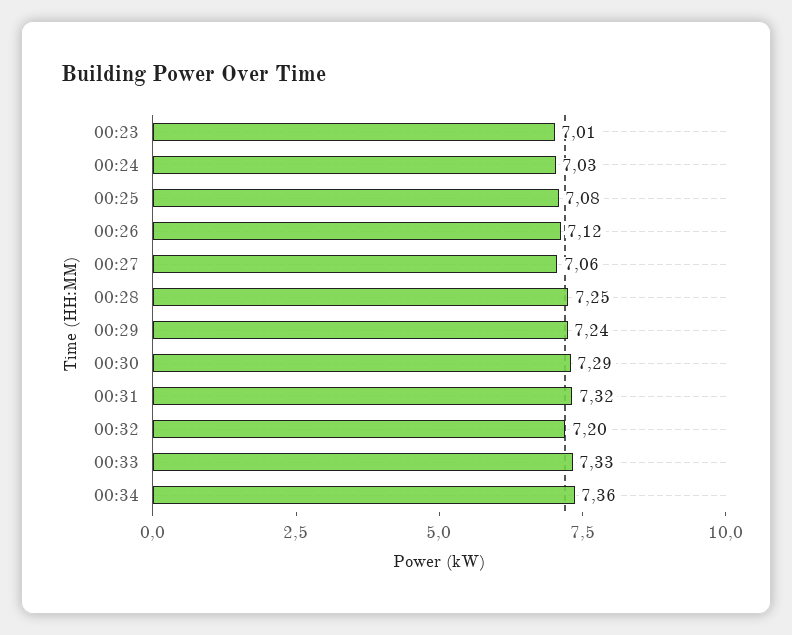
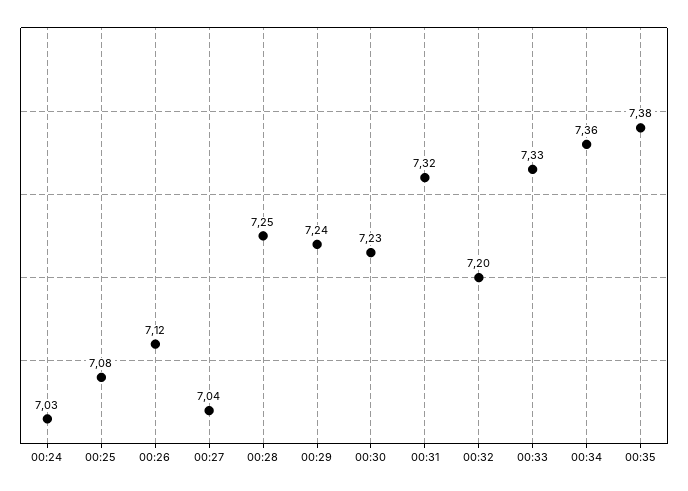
00:23: 7.01 -> none
00:27: 7.06 -> 7.04
00:30: 7.29 -> 7.23
00:35: none -> 7.38

